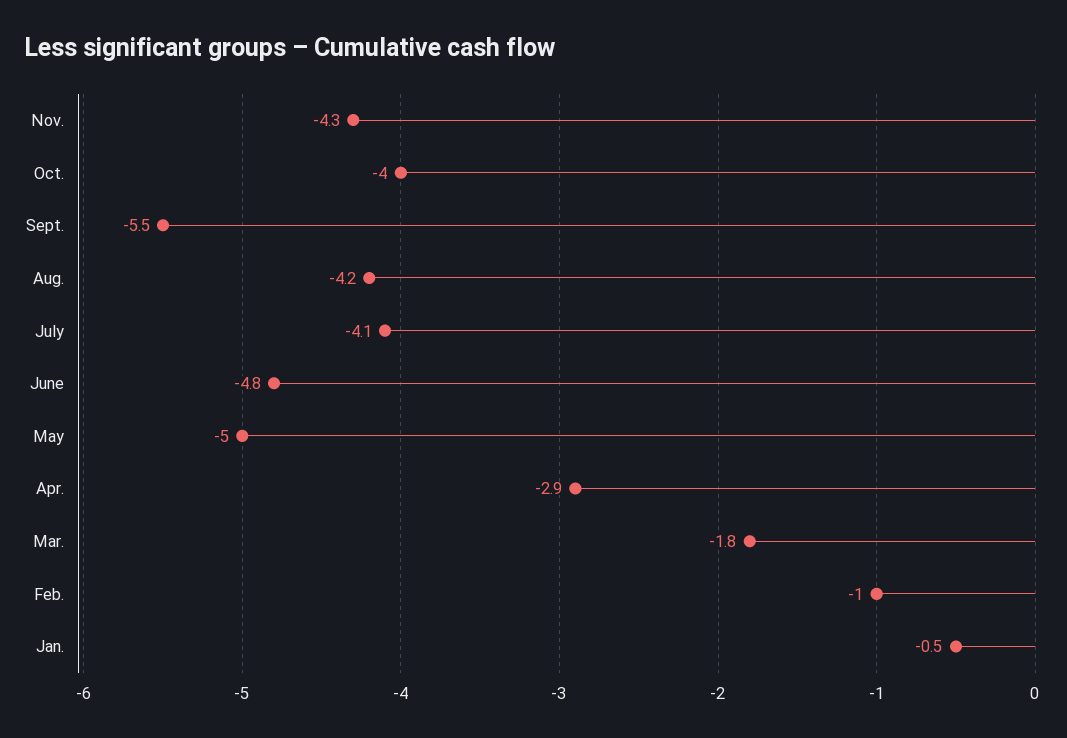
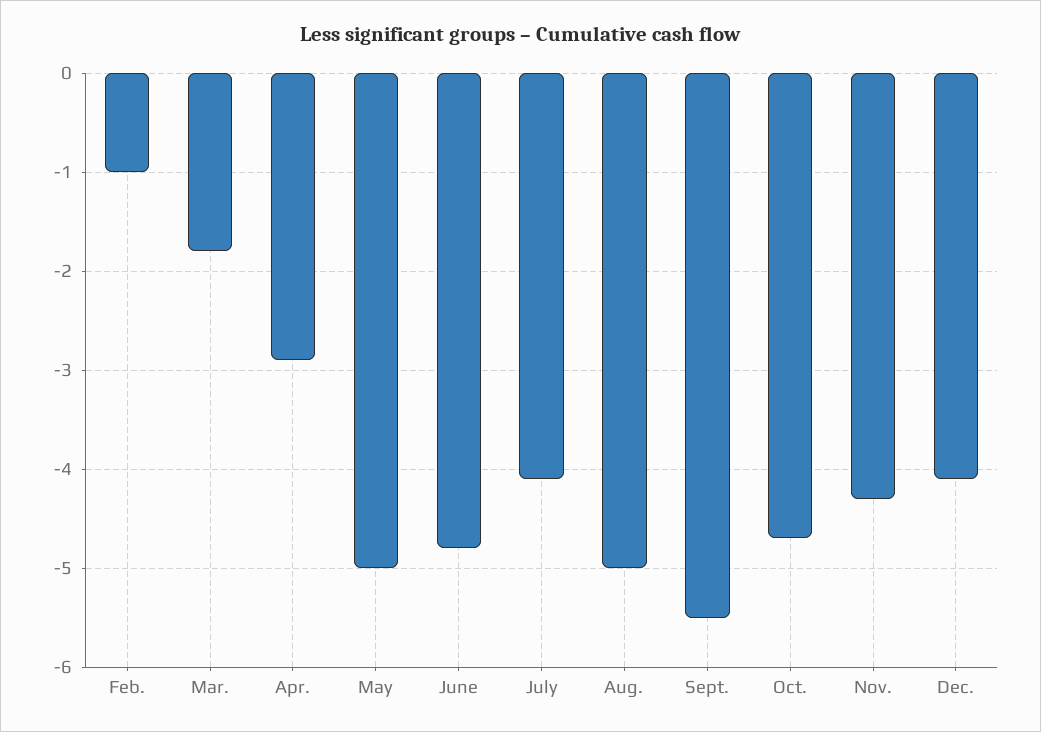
Oct.: -4 -> -4.7
Aug.: -4.2 -> -5
Jan.: -0.5 -> none
Dec.: none -> -4.1

